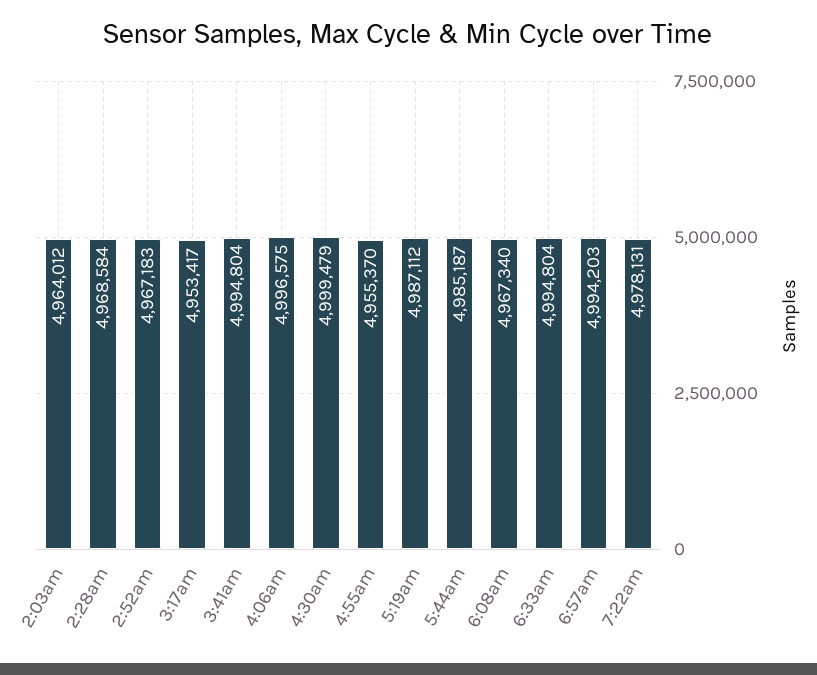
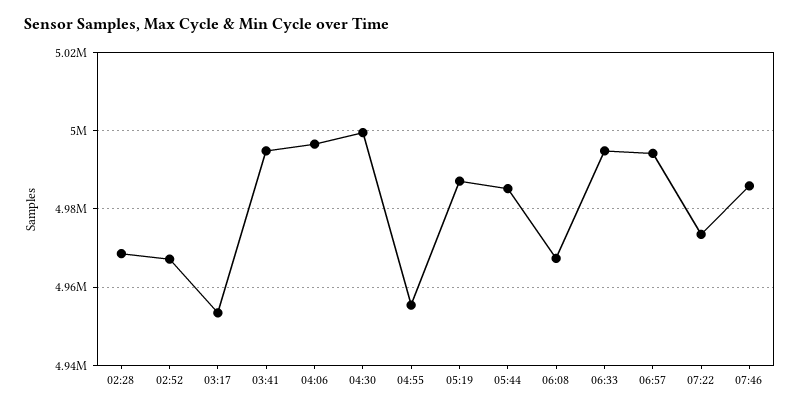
2:03am: 4964012 -> none
7:22am: 4978131 -> 4974000
07:46: none -> 4986000

